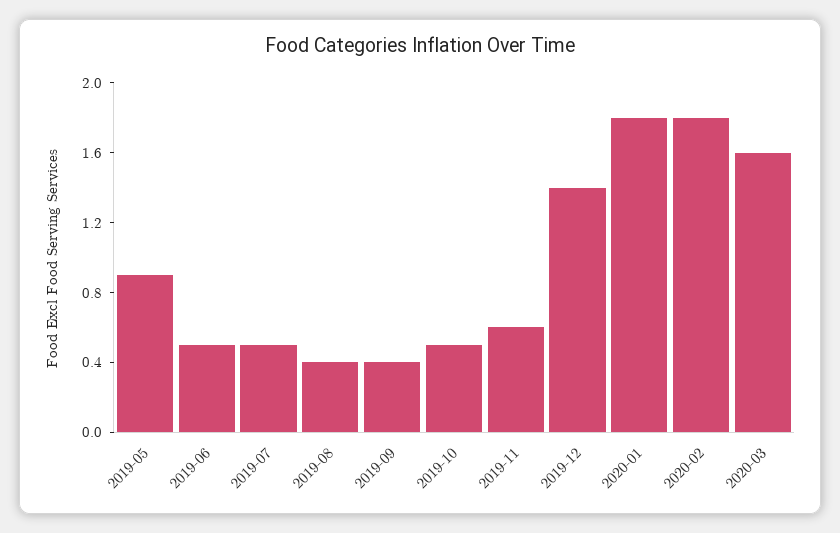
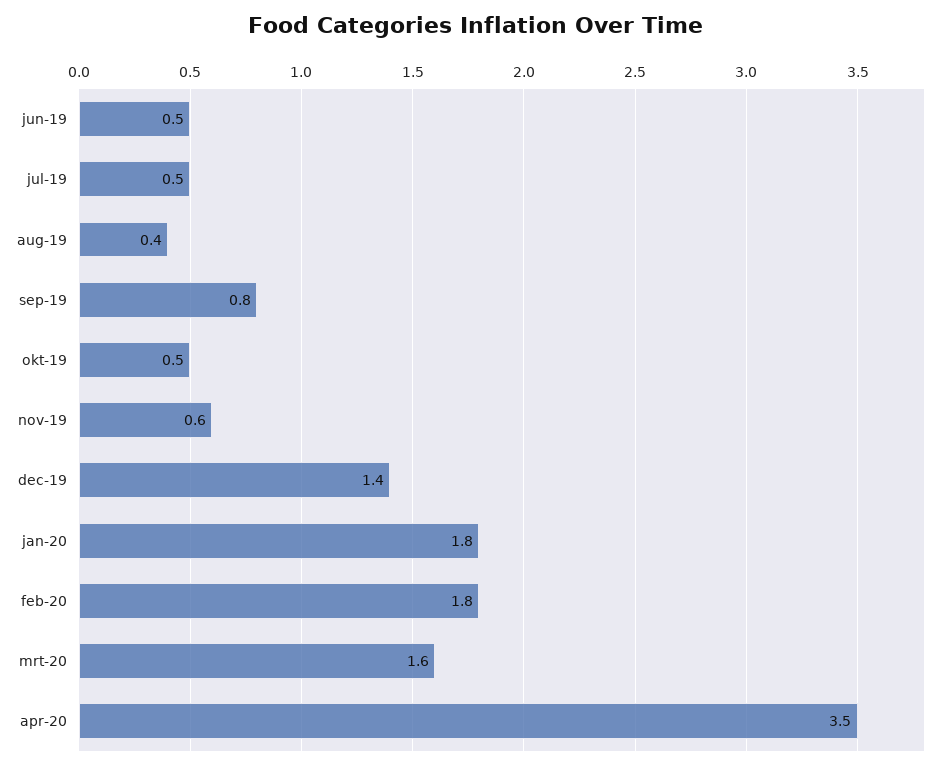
2019-05: 0.9 -> none
2019-09: 0.4 -> 0.8
apr-20: none -> 3.5

